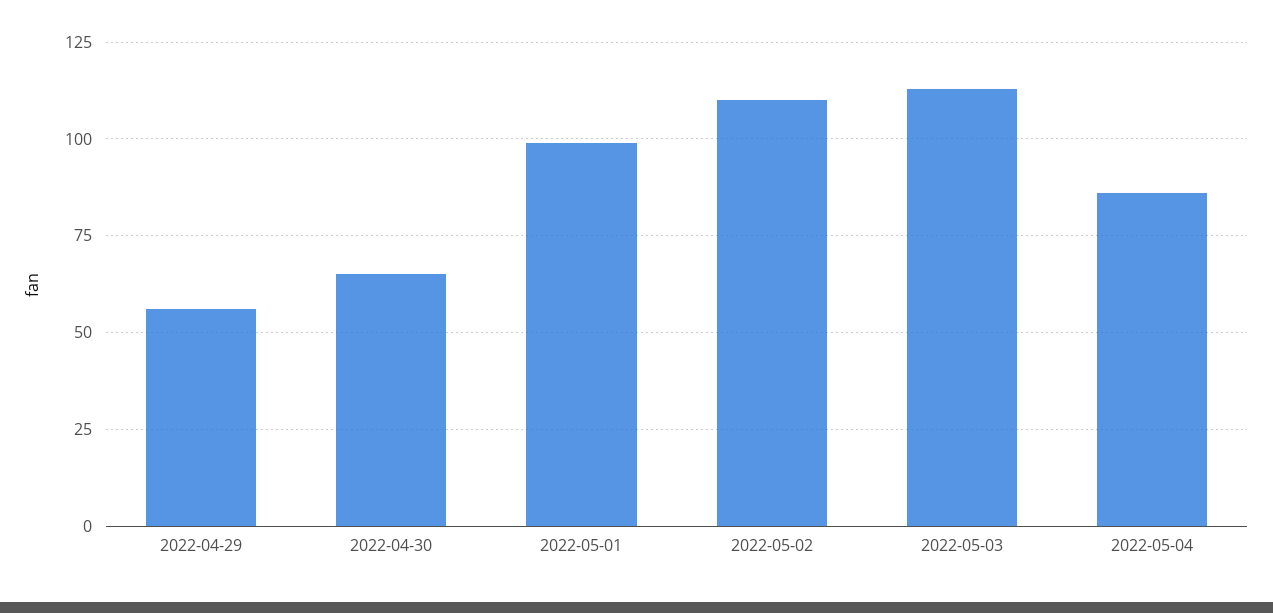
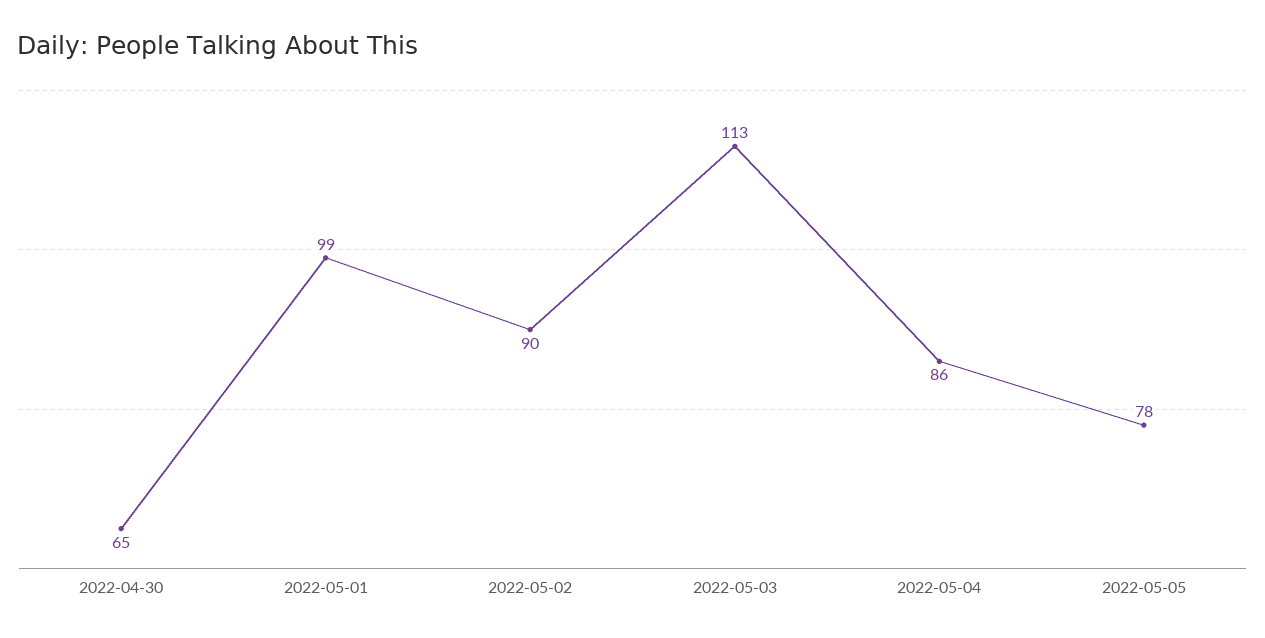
2022-04-29: 55 -> none
2022-05-02: 110 -> 90
2022-05-05: none -> 78

